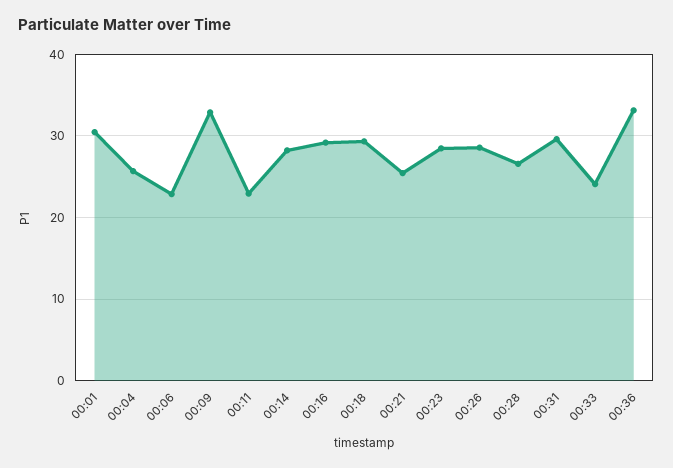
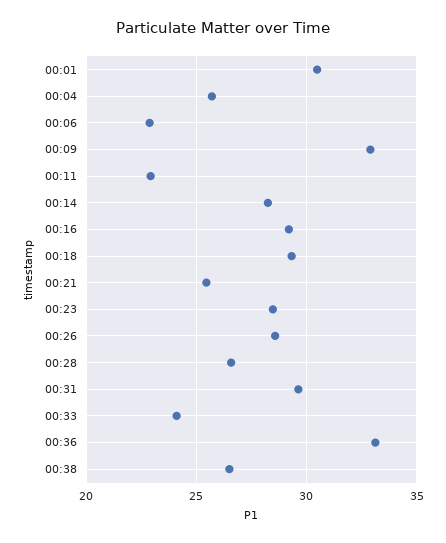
00:38: none -> 26.5

